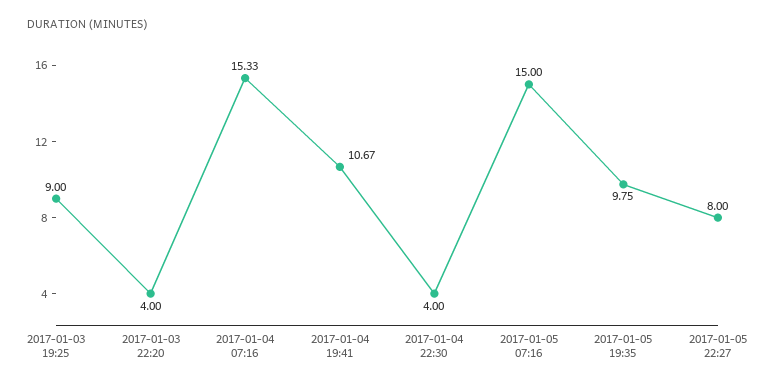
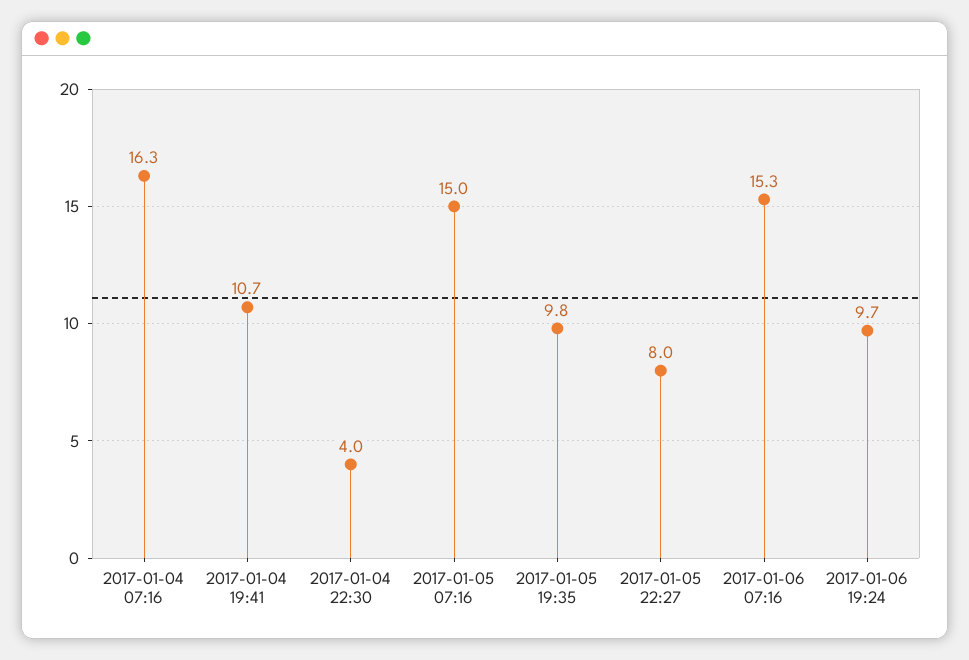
2017-01-03 19:25: 9 -> none
2017-01-03 22:20: 4 -> none
2017-01-04 07:16: 15.33 -> 16.3
2017-01-06 07:16: none -> 15.3
2017-01-06 19:24: none -> 9.7

